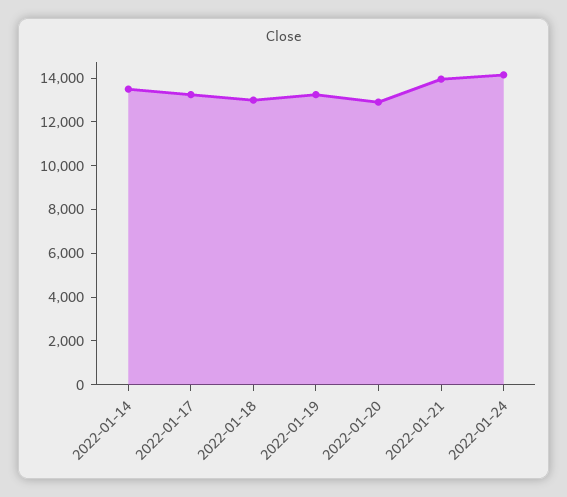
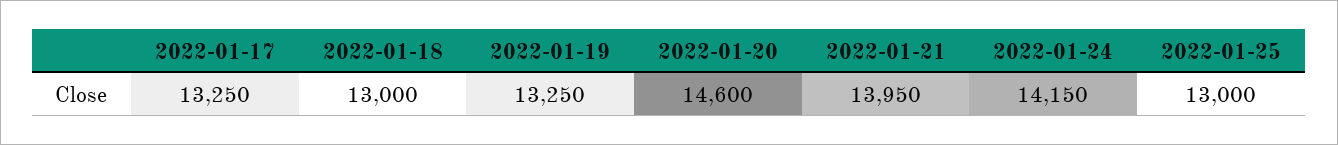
2022-01-14: 13500 -> none
2022-01-20: 13000 -> 14600
2022-01-25: none -> 13000

